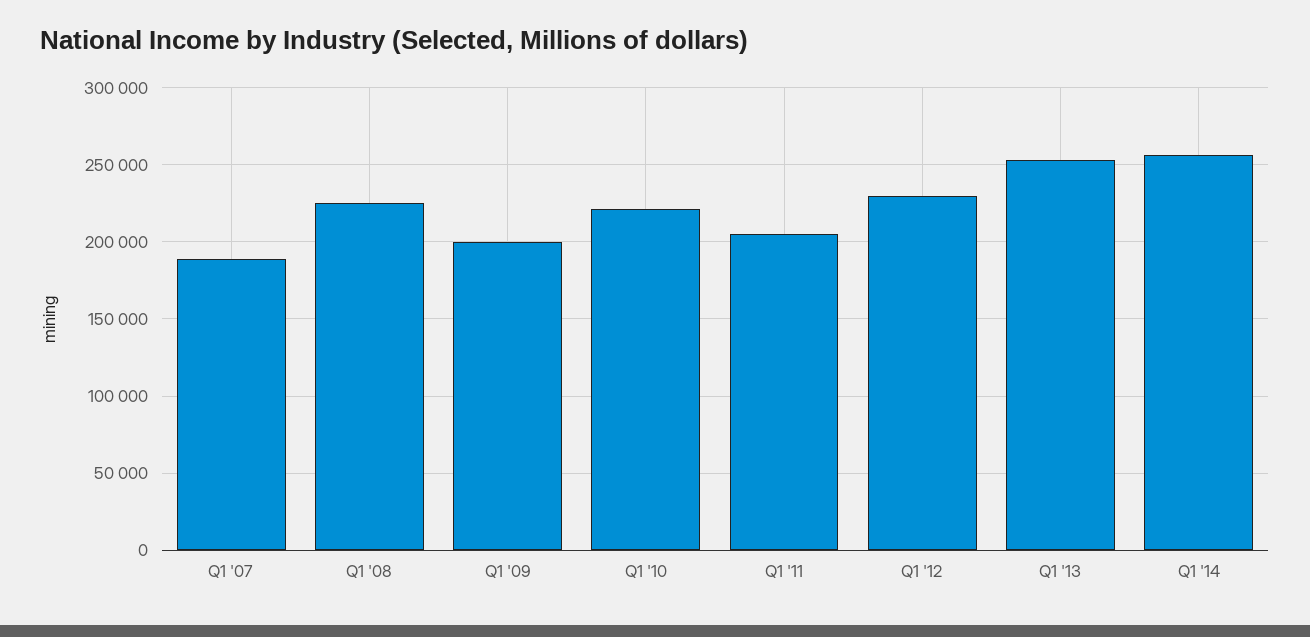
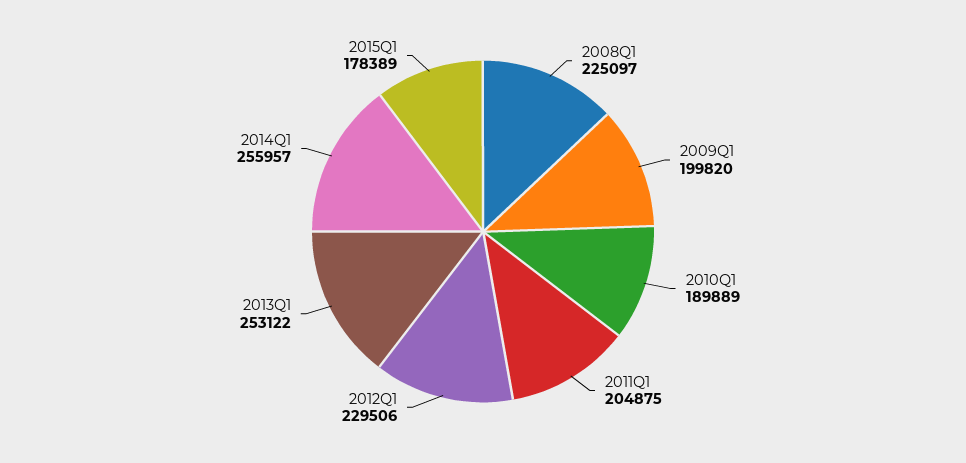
Q1 '07: 190000 -> none
Q1 '10: 220000 -> 189889
2015Q1: none -> 178389

